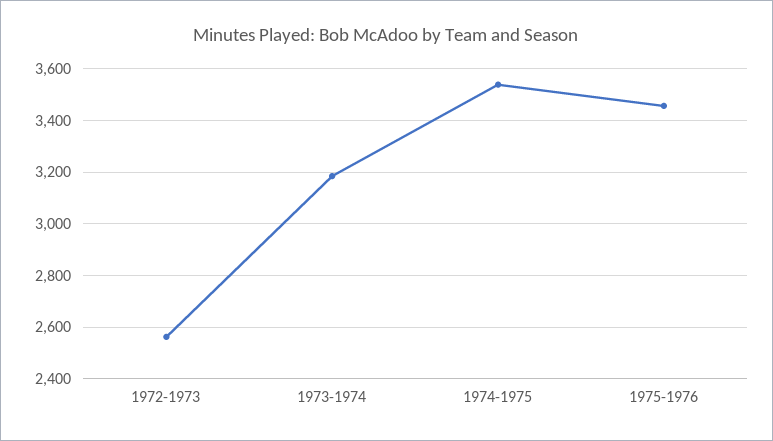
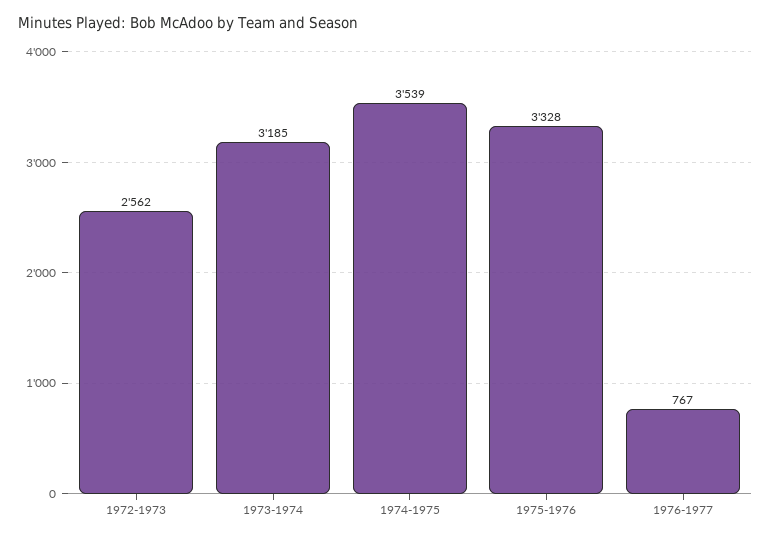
1975-1976: 3450 -> 3328
1976-1977: none -> 767

